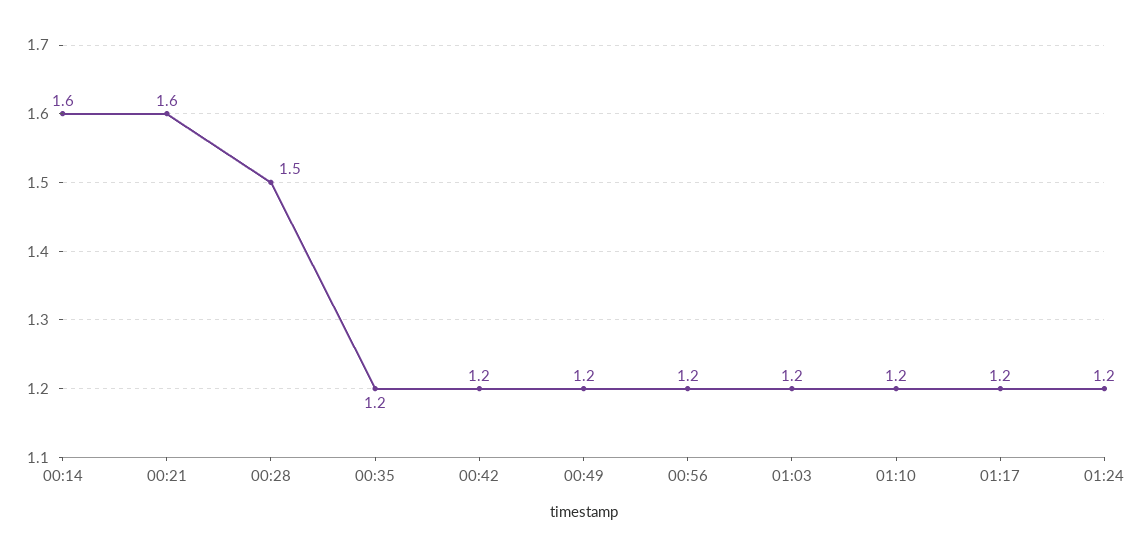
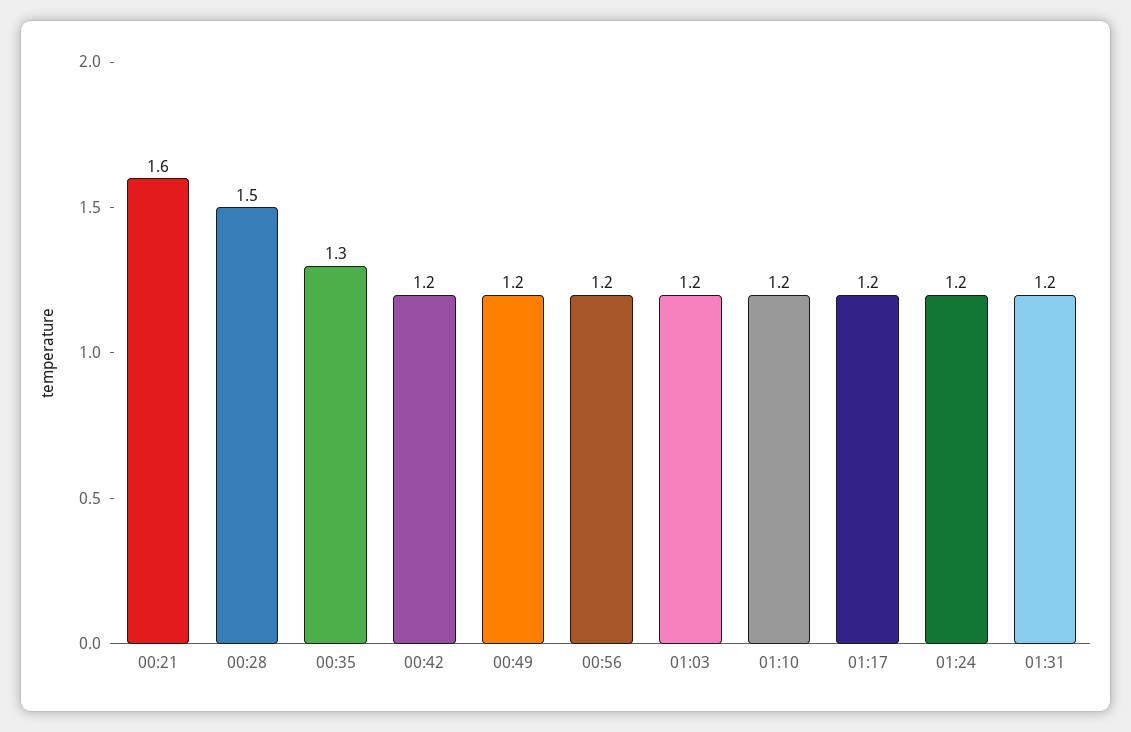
00:14: 1.6 -> none
00:35: 1.2 -> 1.3
01:31: none -> 1.2

